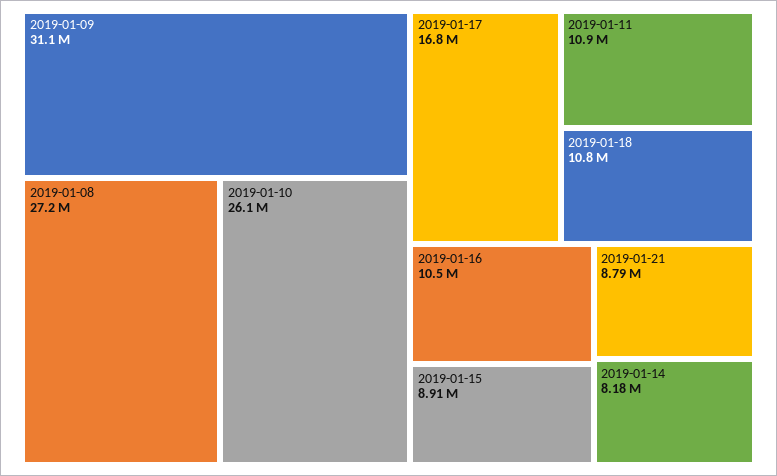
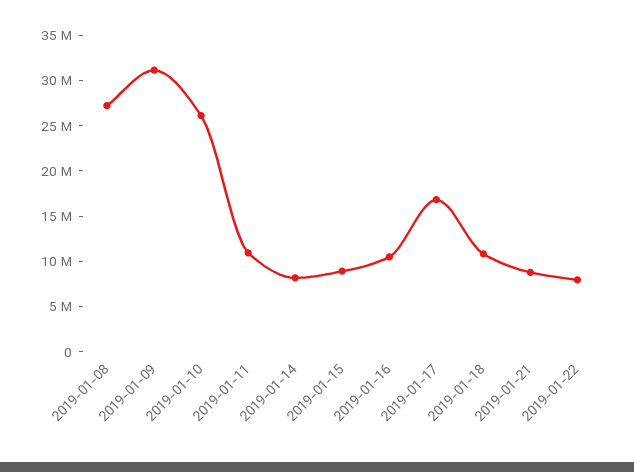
2019-01-22: none -> 8000000

